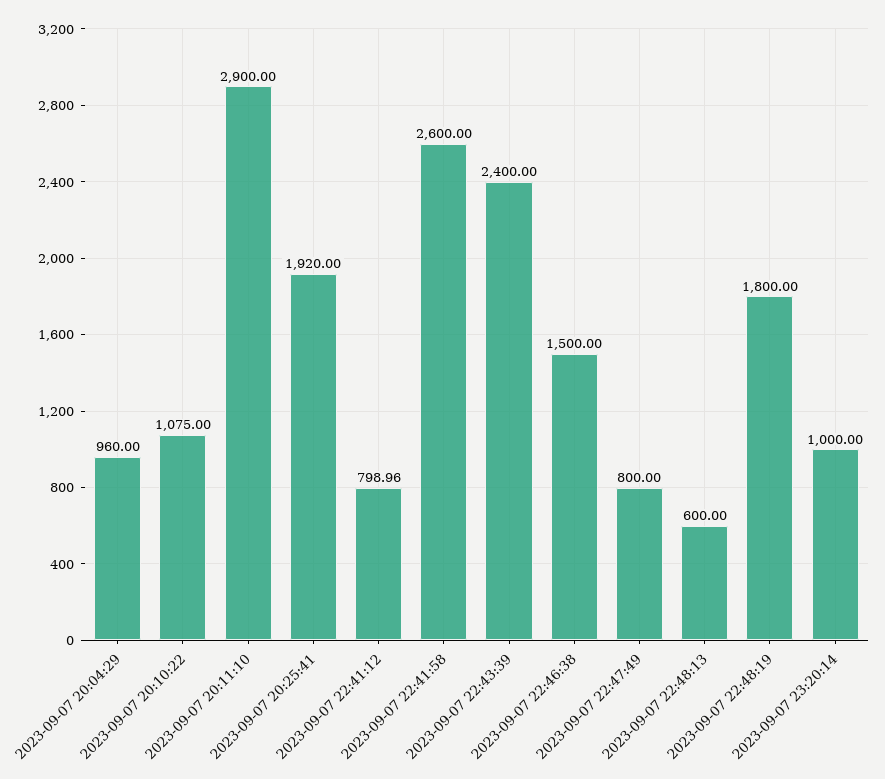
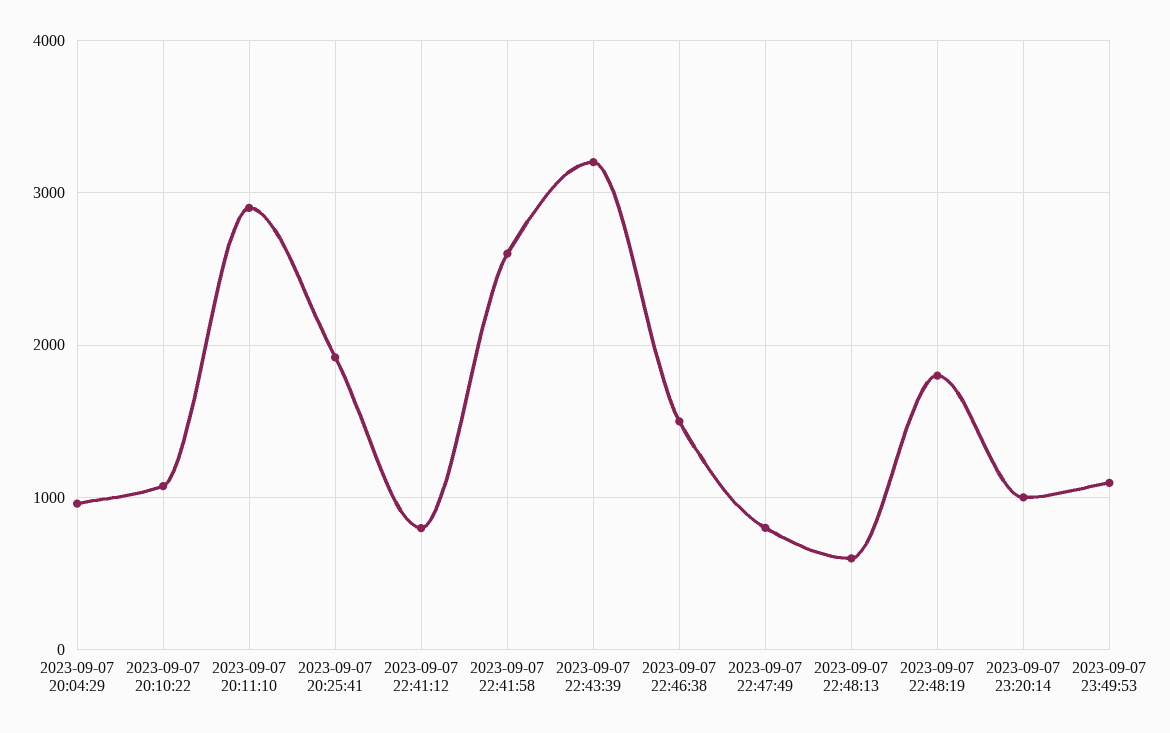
2023-09-07 22:43:39: 2400 -> 3200
2023-09-07 23:49:53: none -> 1100

